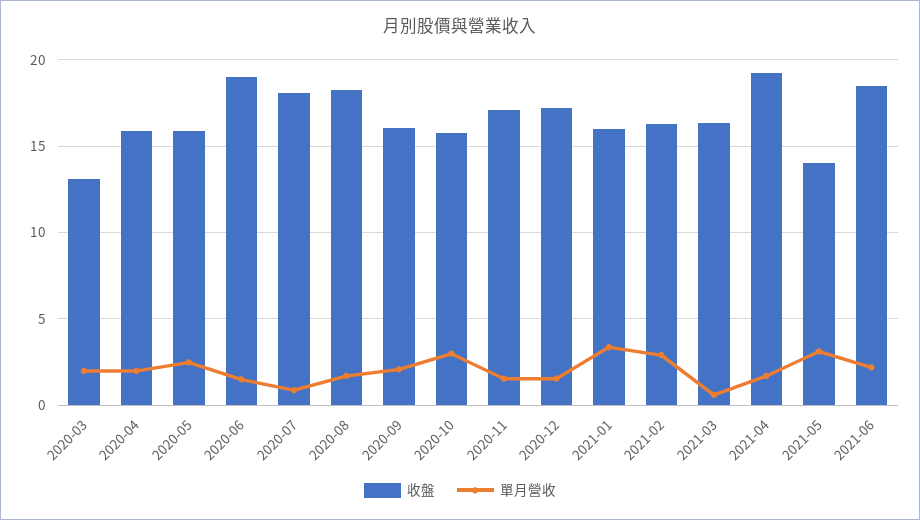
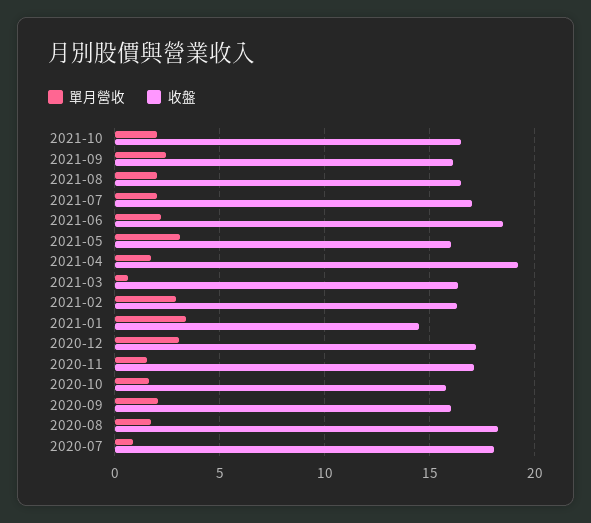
收盤, 2020-03: 13 -> none
單月營收, 2020-03: 2 -> none
收盤, 2020-04: 16 -> none
單月營收, 2020-04: 2 -> none
收盤, 2020-05: 16 -> none
單月營收, 2020-05: 2.5 -> none
收盤, 2020-06: 19 -> none
單月營收, 2020-06: 1.5 -> none
單月營收, 2020-10: 3 -> 1.5
單月營收, 2020-12: 1.5 -> 3
收盤, 2021-01: 16 -> 14.5
收盤, 2021-05: 14 -> 16
單月營收, 2021-10: none -> 2
收盤, 2021-10: none -> 16.5
單月營收, 2021-09: none -> 2.5
收盤, 2021-09: none -> 16
單月營收, 2021-08: none -> 2
收盤, 2021-08: none -> 16.5
單月營收, 2021-07: none -> 2
收盤, 2021-07: none -> 17

